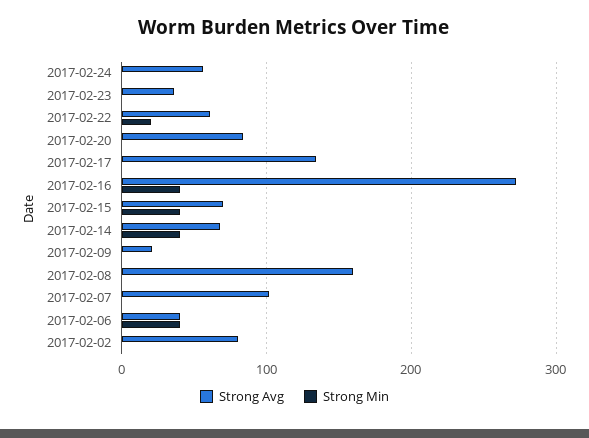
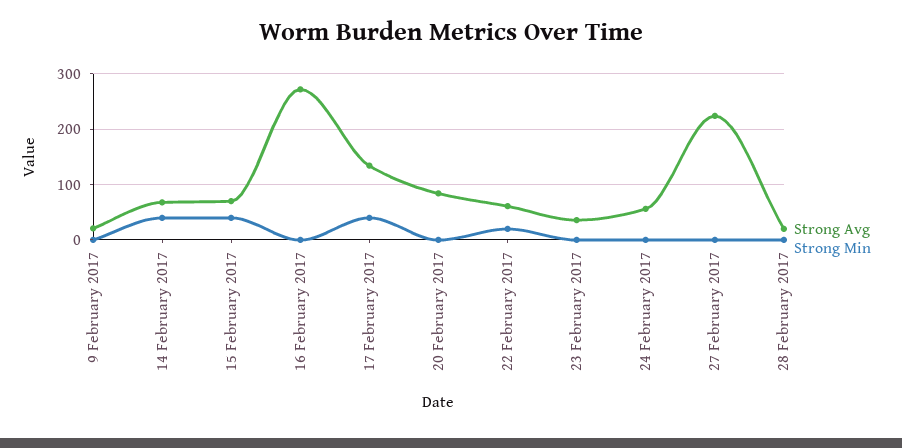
Strong Min, 2017-02-17: 0 -> 40
Strong Min, 2017-02-16: 40 -> 0
Strong Avg, 2017-02-08: 160 -> none
Strong Min, 2017-02-08: 0 -> none
Strong Avg, 2017-02-07: 100 -> none
Strong Min, 2017-02-07: 0 -> none
Strong Avg, 2017-02-06: 40 -> none
Strong Min, 2017-02-06: 40 -> none
Strong Avg, 2017-02-02: 80 -> none
Strong Min, 2017-02-02: 0 -> none
Strong Avg, 27 February 2017: none -> 220
Strong Min, 27 February 2017: none -> 0
Strong Avg, 28 February 2017: none -> 20
Strong Min, 28 February 2017: none -> 0

